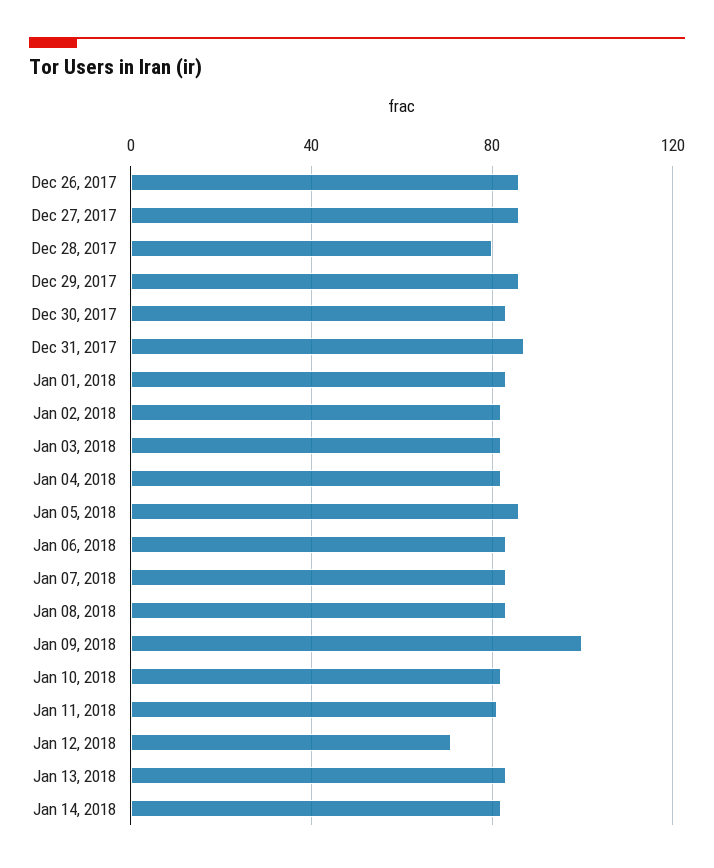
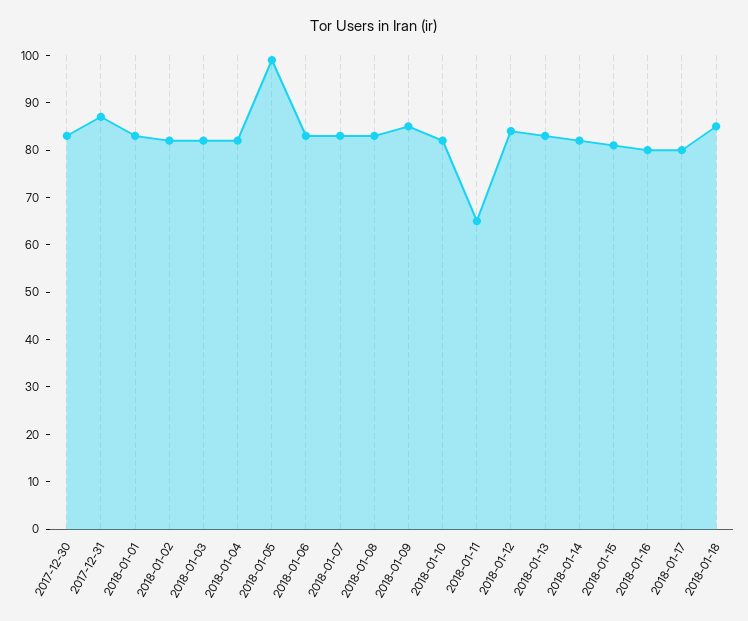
Dec 26, 2017: 85 -> none
Dec 27, 2017: 85 -> none
Dec 28, 2017: 80 -> none
Dec 29, 2017: 85 -> none
Jan 05, 2018: 85 -> 100
Jan 09, 2018: 100 -> 85
Jan 11, 2018: 80 -> 65
Jan 12, 2018: 70 -> 85
2018-01-15: none -> 80
2018-01-16: none -> 80
2018-01-17: none -> 80
2018-01-18: none -> 85

